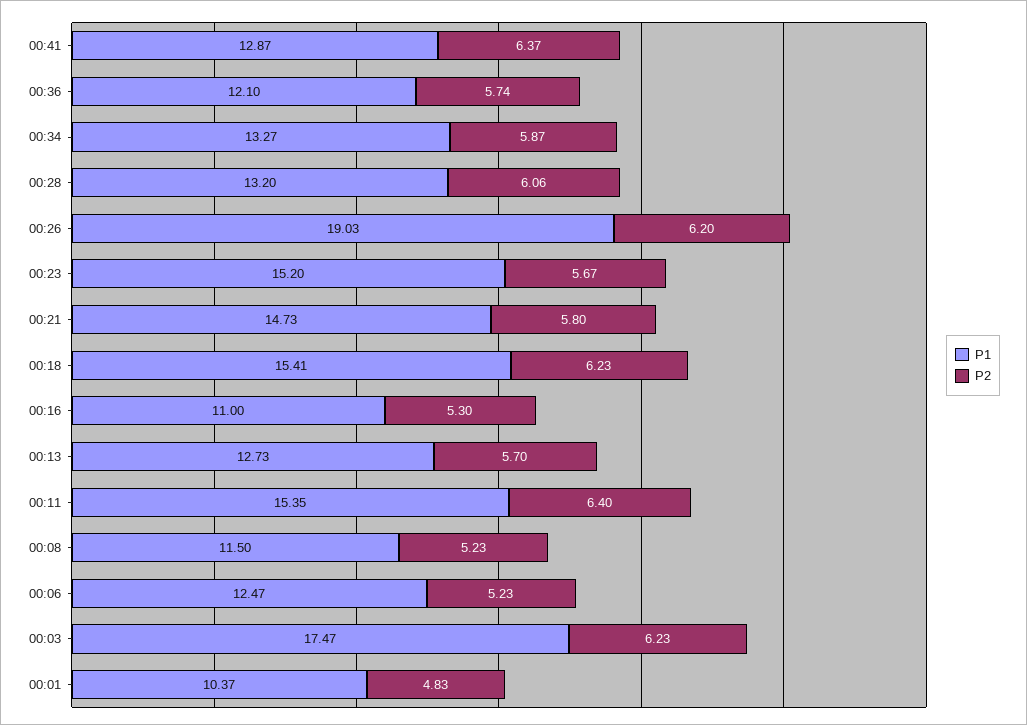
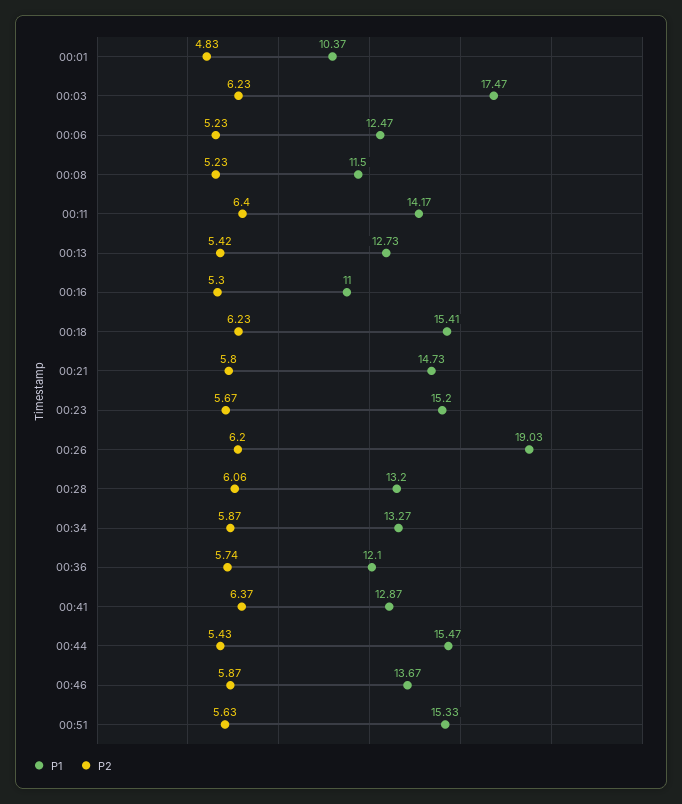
P2, 00:13: 5.7 -> 5.42
P1, 00:11: 15.35 -> 14.17
P1, 00:44: none -> 15.47
P2, 00:44: none -> 5.43
P1, 00:46: none -> 13.67
P2, 00:46: none -> 5.87
P1, 00:51: none -> 15.33
P2, 00:51: none -> 5.63

